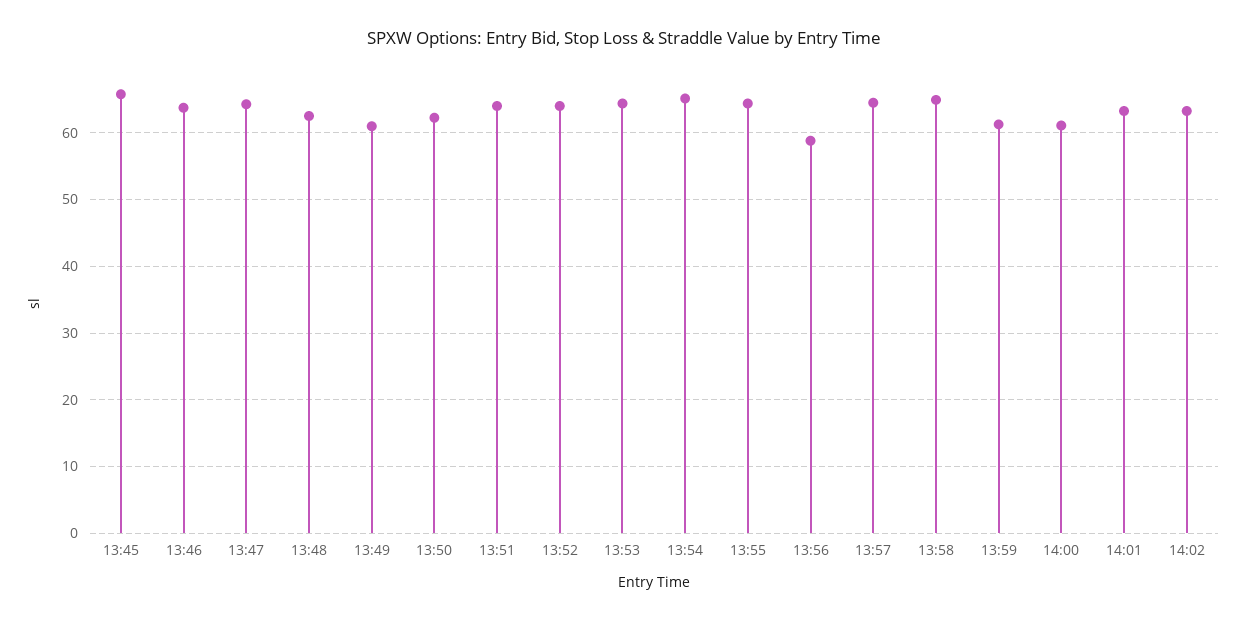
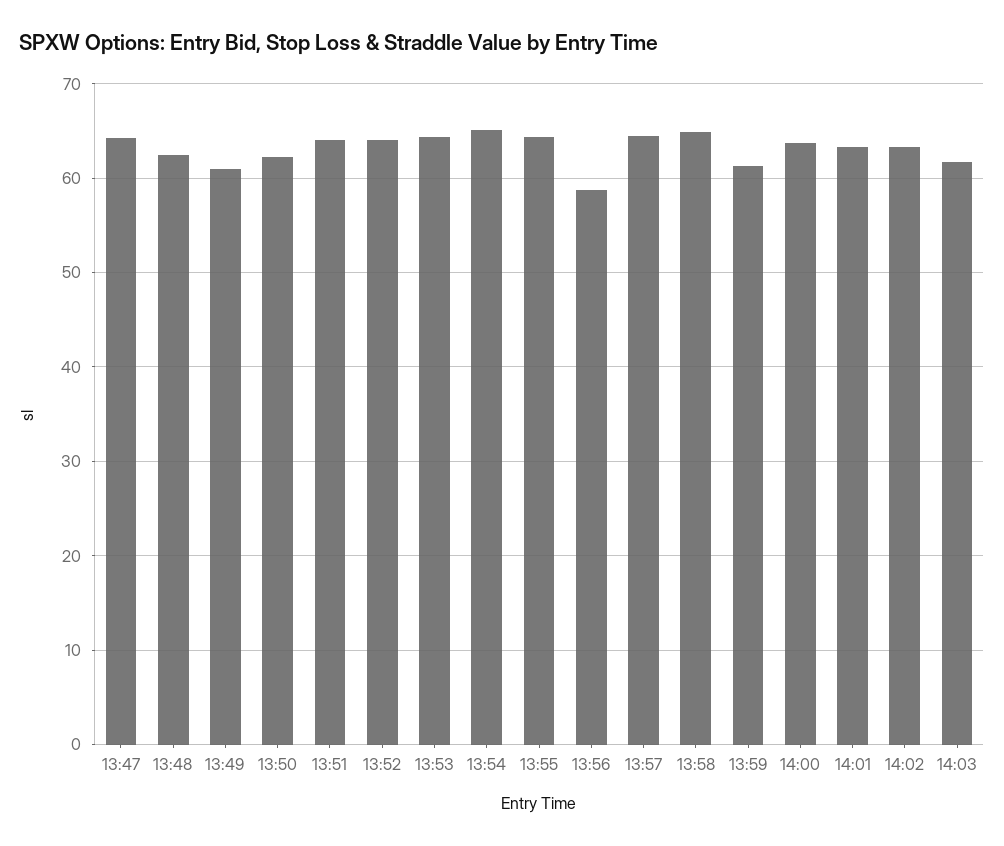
13:45: 66 -> none
13:46: 64 -> none
14:00: 61 -> 64
14:03: none -> 62

